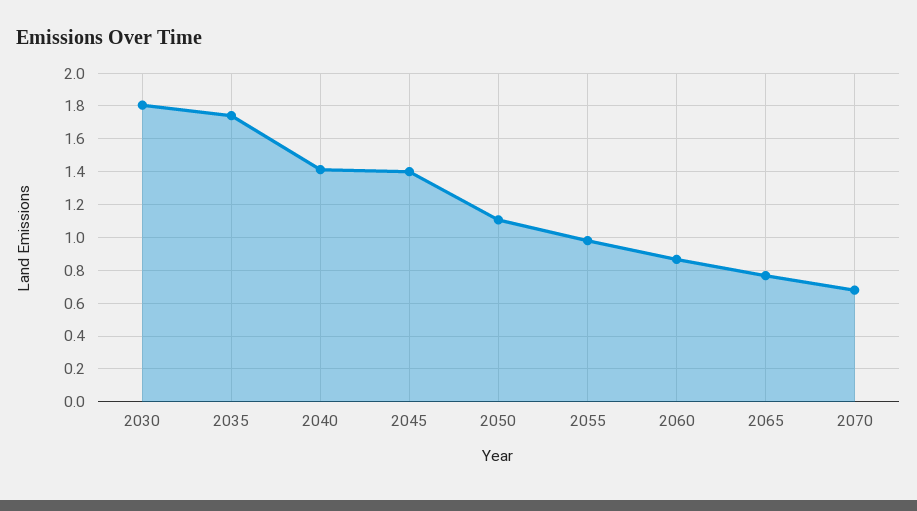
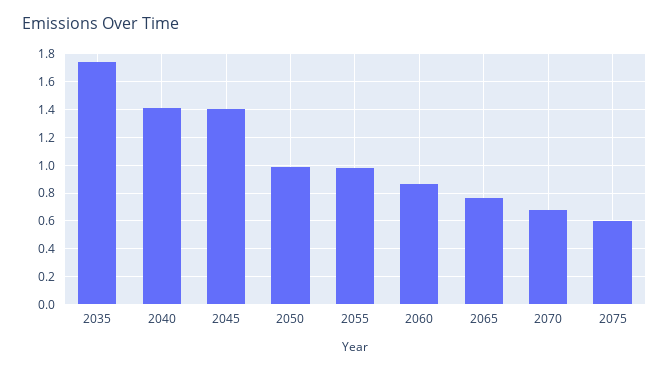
2030: 1.8 -> none
2050: 1.1 -> 1
2075: none -> 0.6

